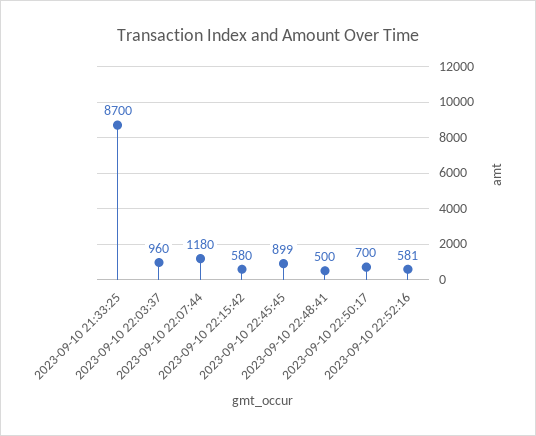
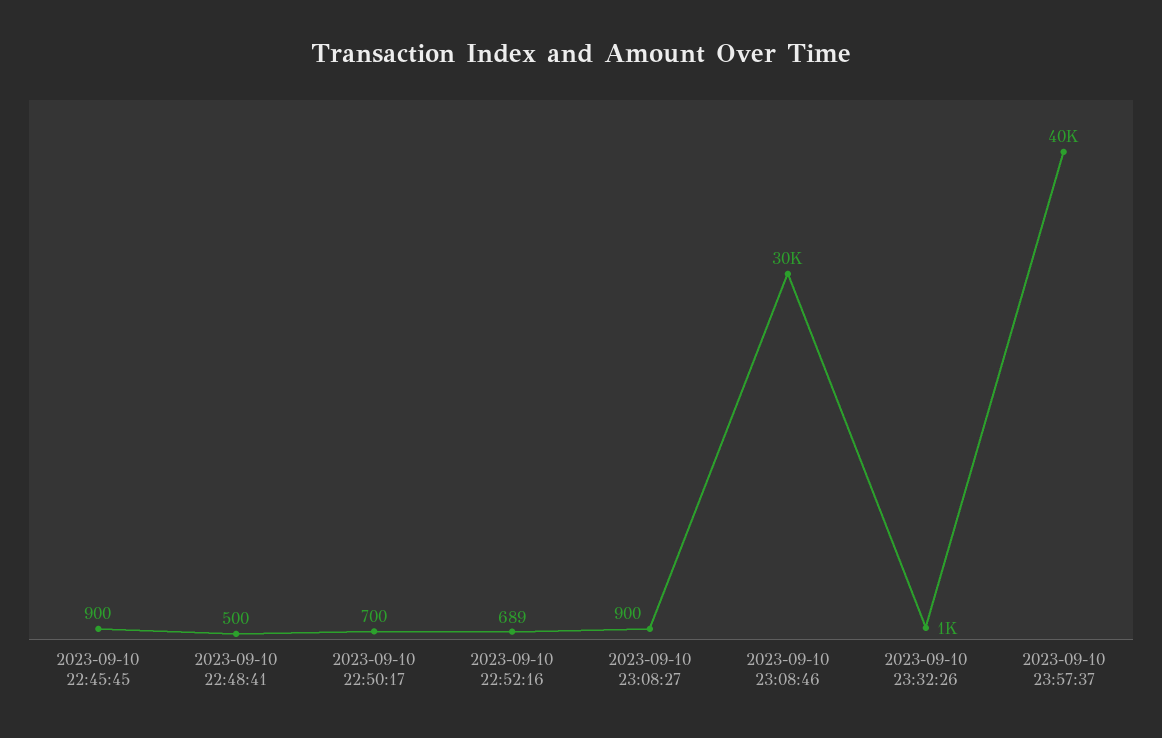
2023-09-10 21:33:25: 8700 -> none
2023-09-10 22:03:37: 960 -> none
2023-09-10 22:07:44: 1180 -> none
2023-09-10 22:15:42: 580 -> none
2023-09-10 22:45:45: 899 -> 900
2023-09-10 22:52:16: 581 -> 689
2023-09-10 23:08:27: none -> 900
2023-09-10 23:08:46: none -> 30000
2023-09-10 23:32:26: none -> 1000
2023-09-10 23:57:37: none -> 40000

